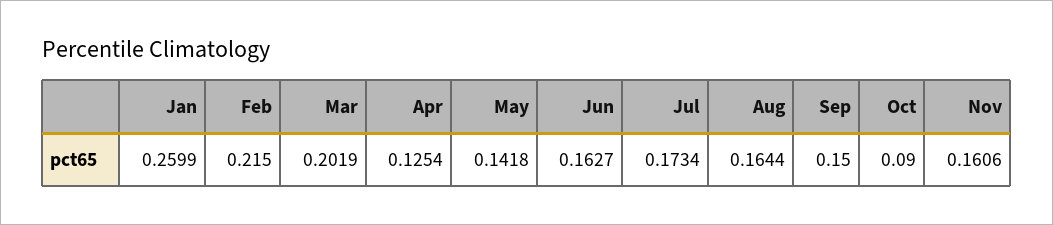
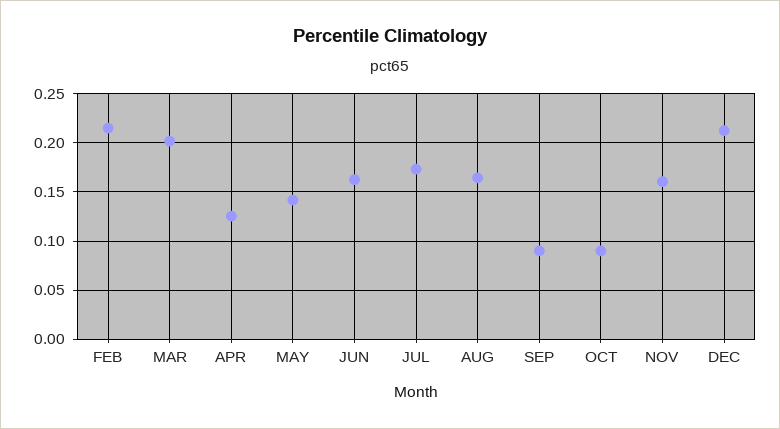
Jan: 0.2599 -> none
Sep: 0.15 -> 0.09
DEC: none -> 0.21

